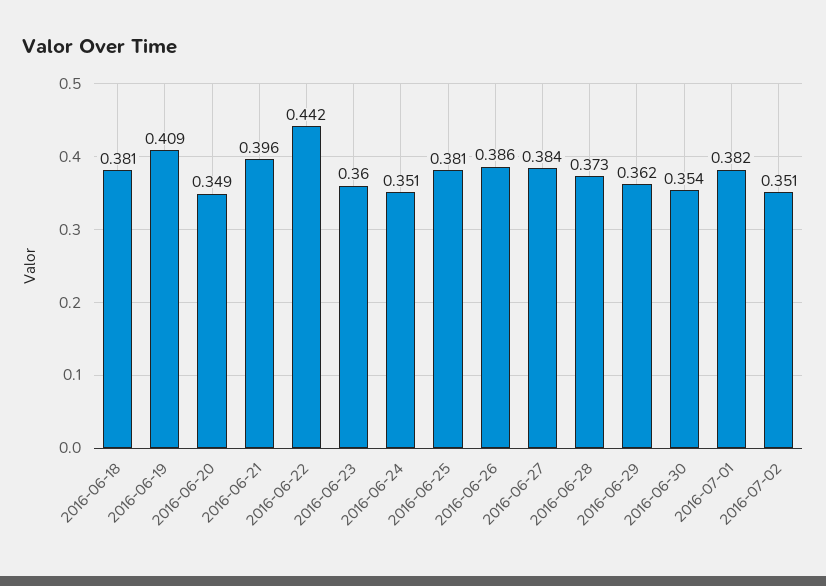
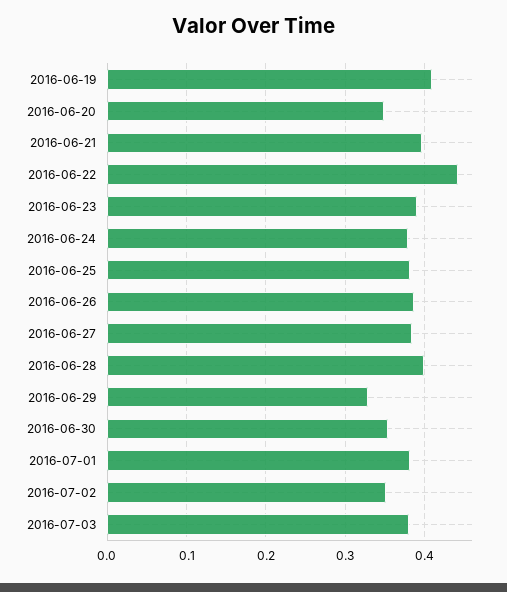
2016-06-18: 0.381 -> none
2016-06-23: 0.36 -> 0.39
2016-06-24: 0.351 -> 0.38
2016-06-28: 0.373 -> 0.4
2016-06-29: 0.362 -> 0.33
2016-07-03: none -> 0.38

